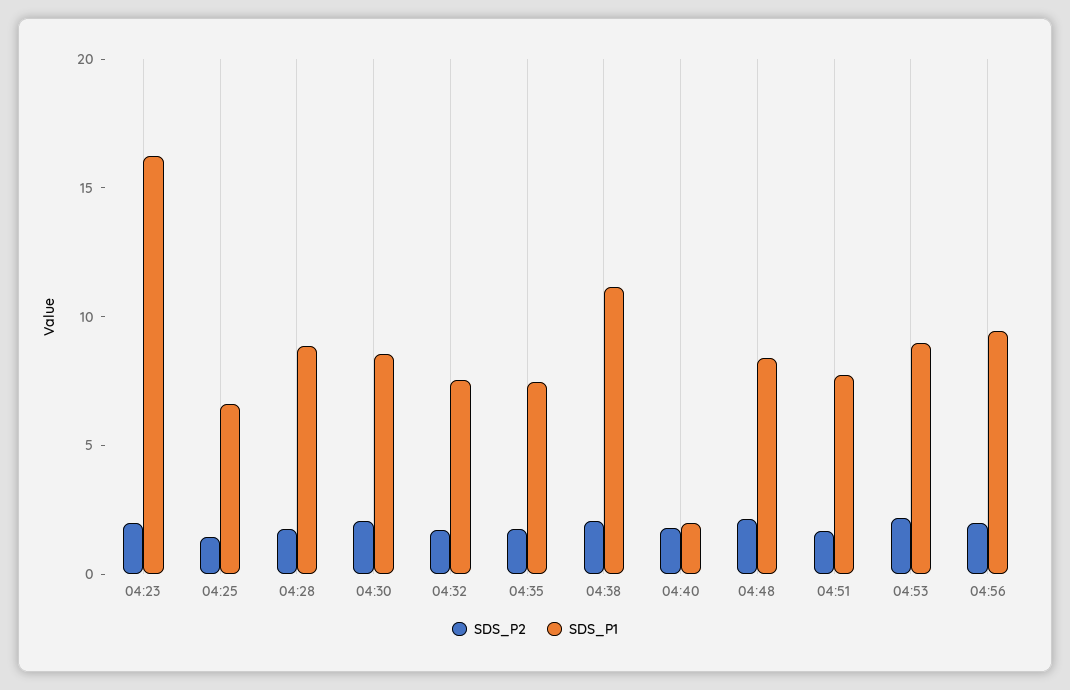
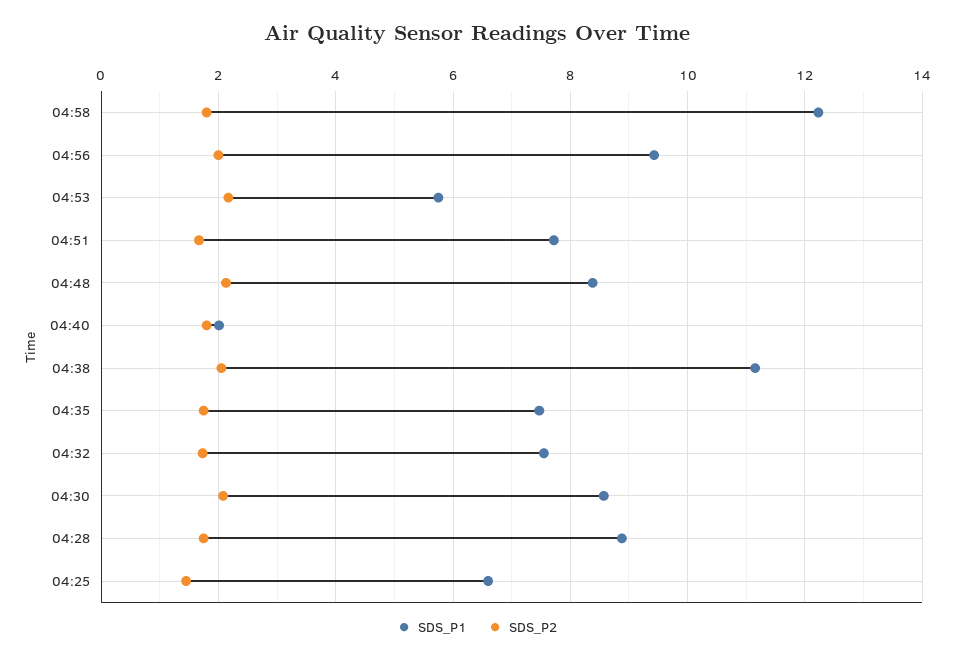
SDS_P2, 04:23: 2 -> none
SDS_P1, 04:23: 16 -> none
SDS_P1, 04:53: 9 -> 5.8
SDS_P1, 04:58: none -> 12.2
SDS_P2, 04:58: none -> 1.8

